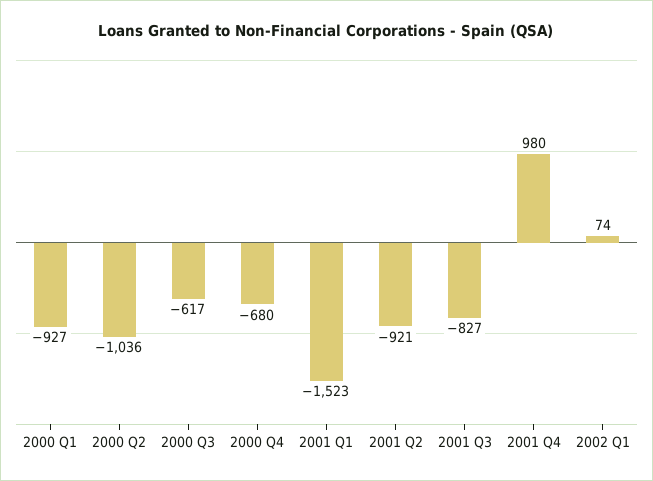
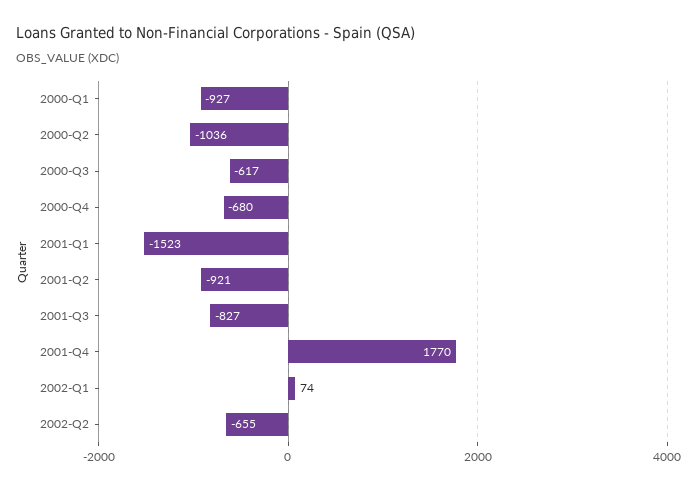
2001 Q4: 980 -> 1770
2002-Q2: none -> -655

